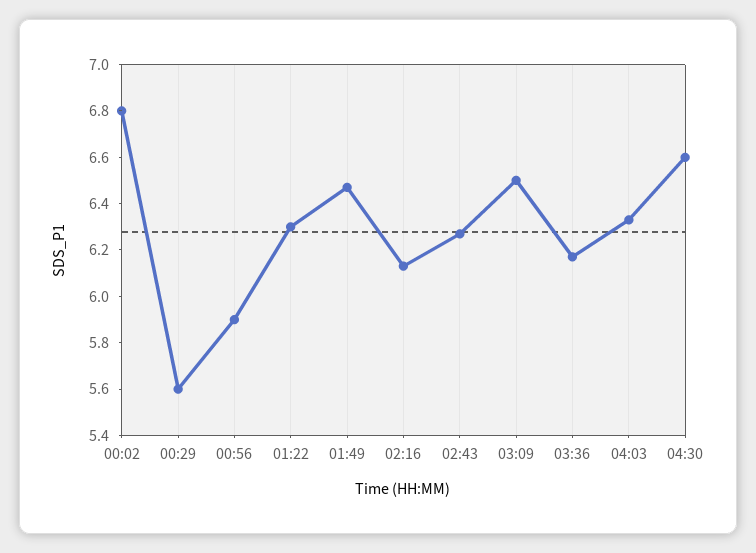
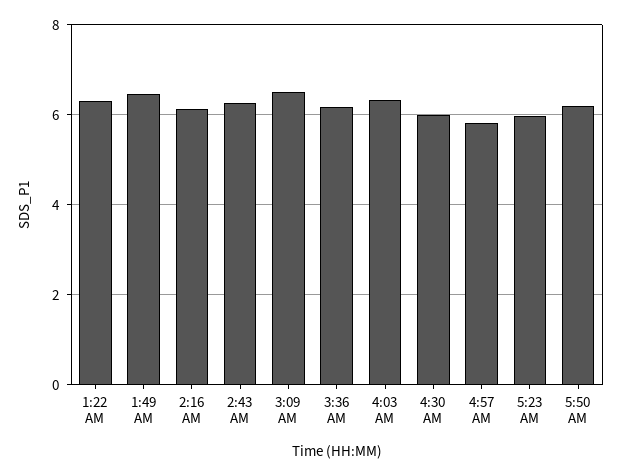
00:02: 6.8 -> none
00:29: 5.6 -> none
00:56: 5.9 -> none
04:30: 6.6 -> 6
4:57 AM: none -> 5.8
5:23 AM: none -> 6
5:50 AM: none -> 6.2

